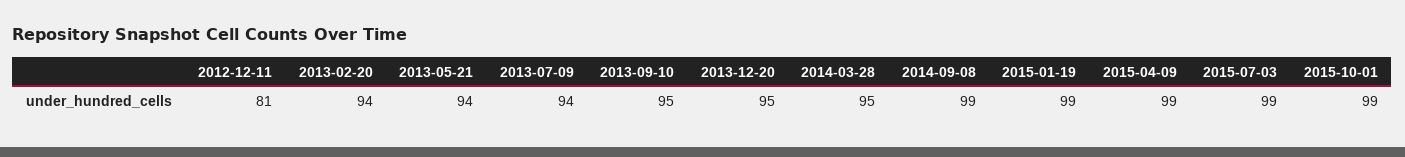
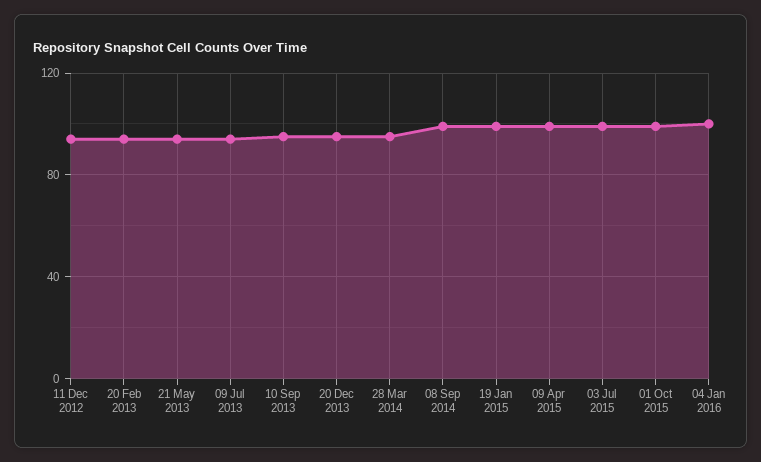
2012-12-11: 81 -> 95
04 Jan 2016: none -> 100

